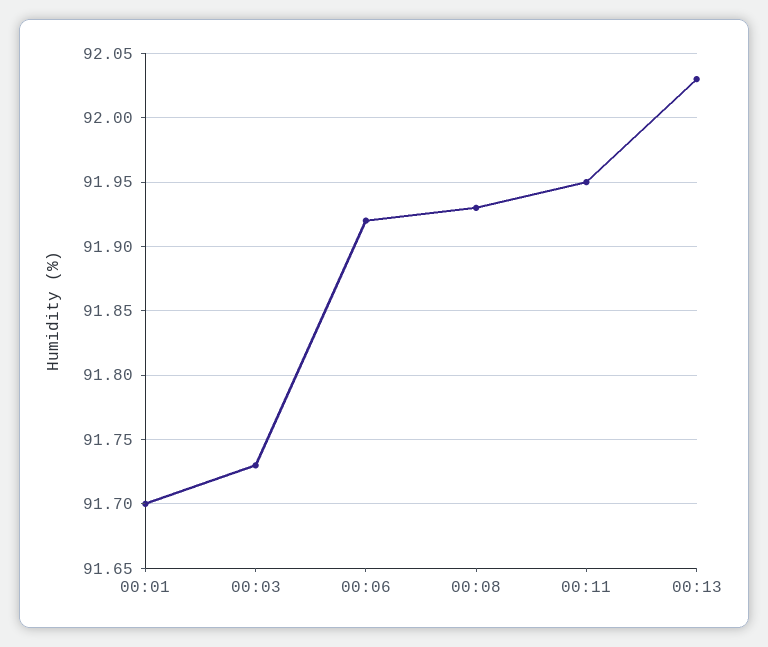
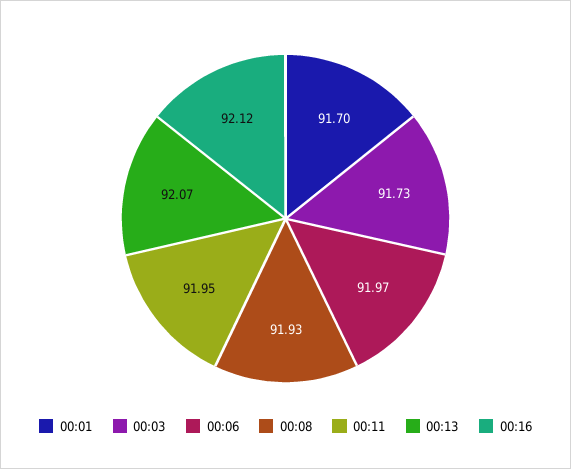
00:06: 91.92 -> 91.97
00:13: 92.03 -> 92.07
00:16: none -> 92.12

